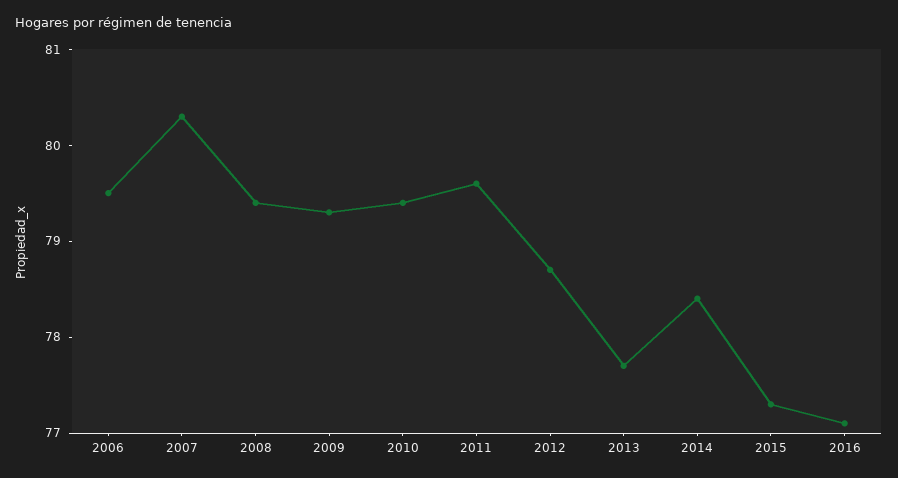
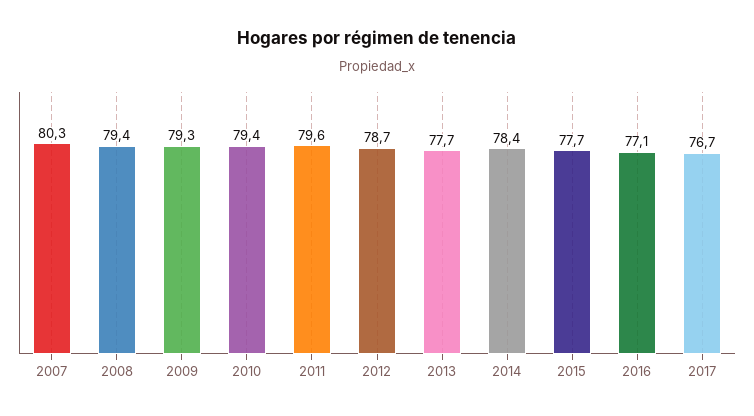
2006: 79.5 -> none
2015: 77.3 -> 77.7
2017: none -> 76.7

